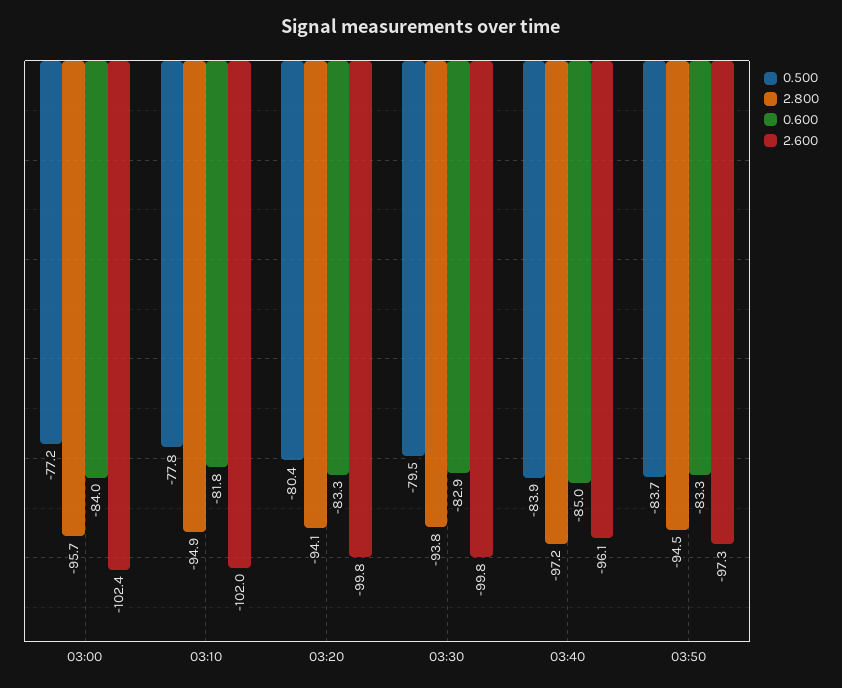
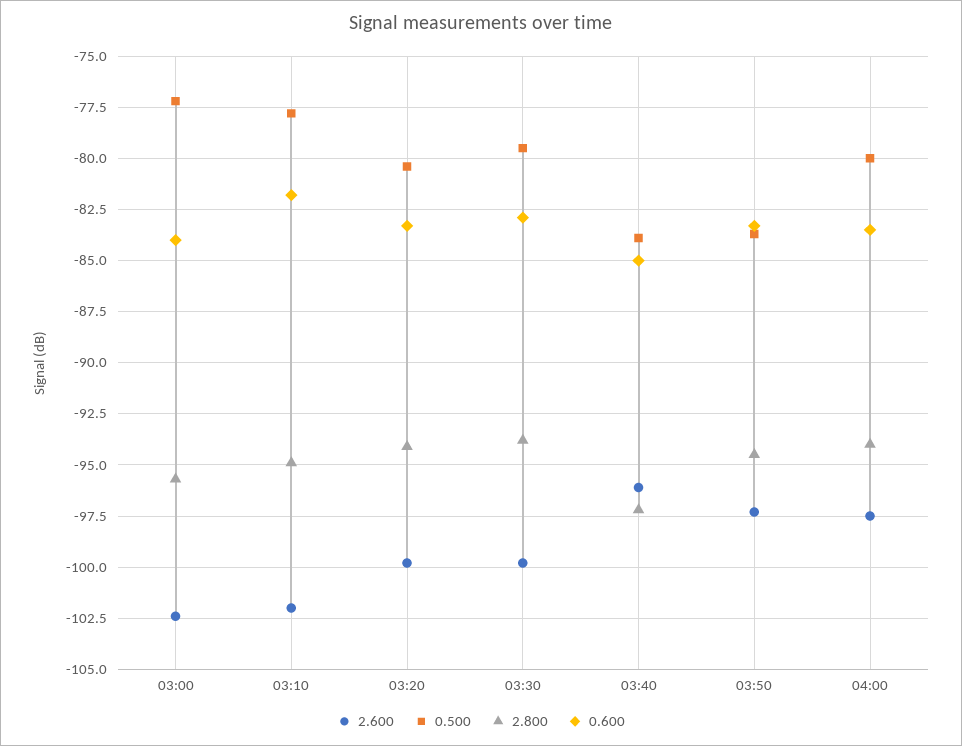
2.600, 04:00: none -> -97.5
0.500, 04:00: none -> -80
2.800, 04:00: none -> -94
0.600, 04:00: none -> -83.5

